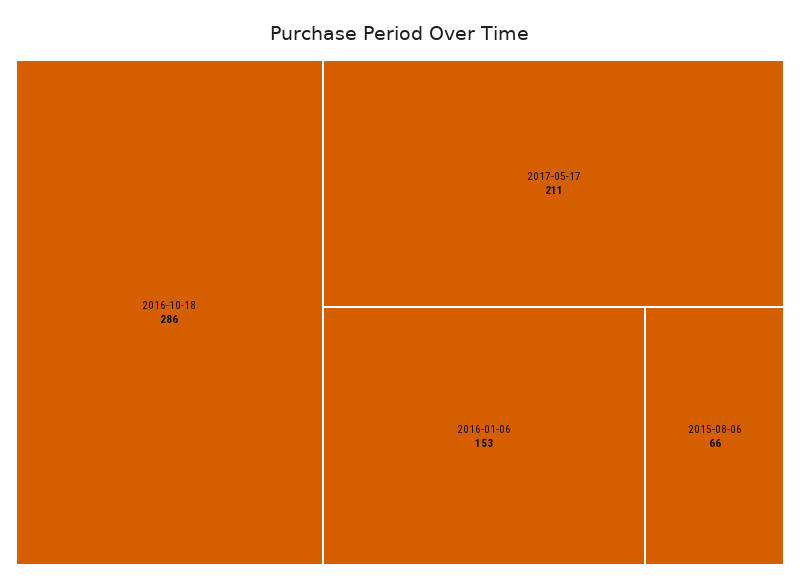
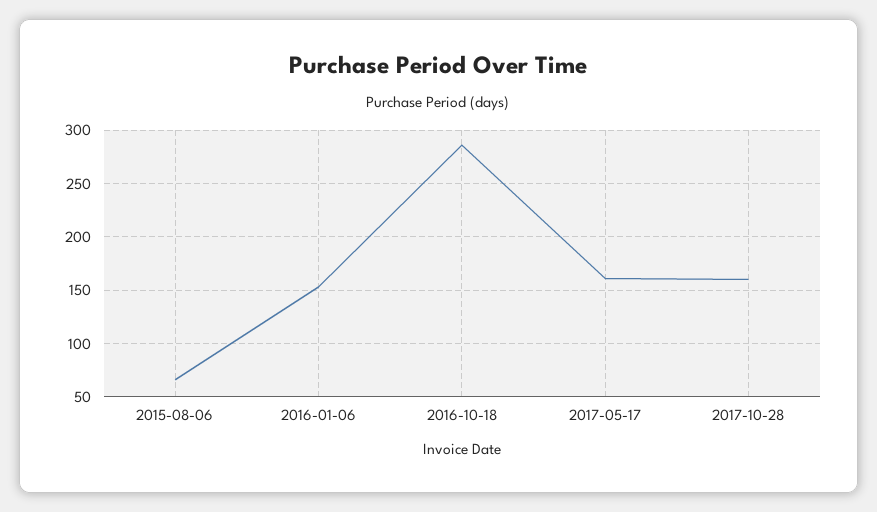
2017-05-17: 211 -> 160
2017-10-28: none -> 160

